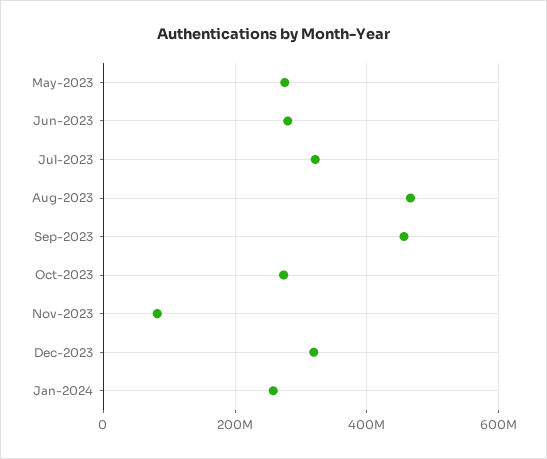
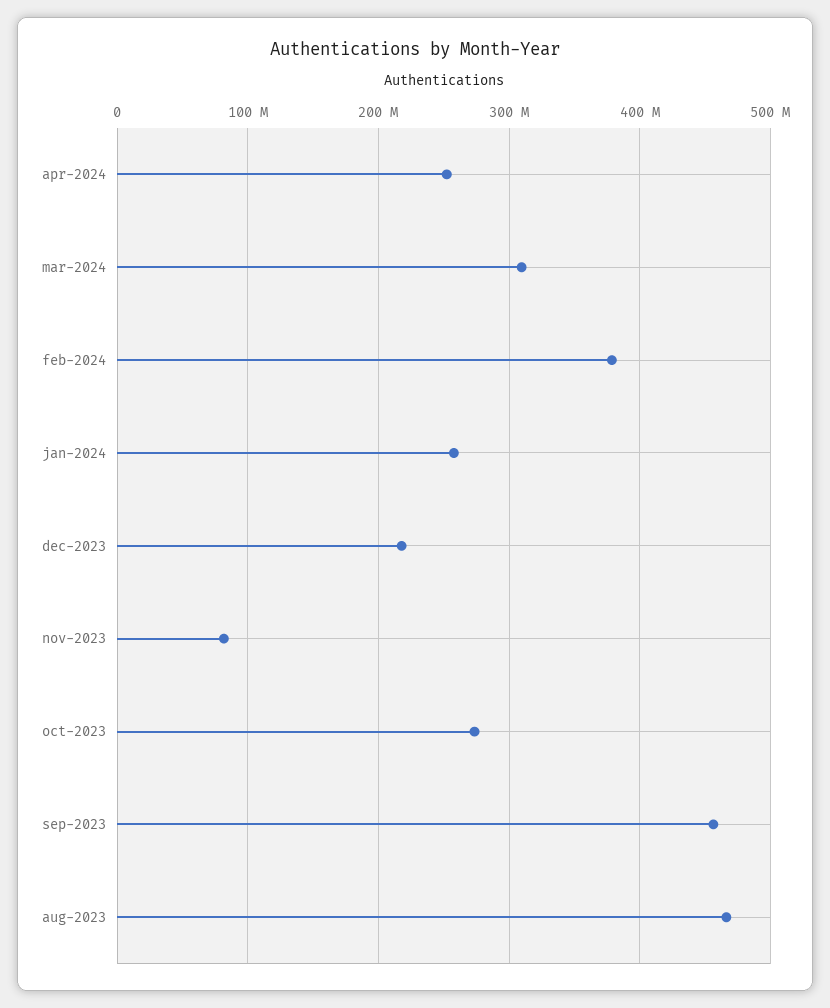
May-2023: 280000000 -> none
Jun-2023: 280000000 -> none
Jul-2023: 320000000 -> none
Dec-2023: 320000000 -> 220000000
apr-2024: none -> 250000000
mar-2024: none -> 310000000
feb-2024: none -> 380000000

